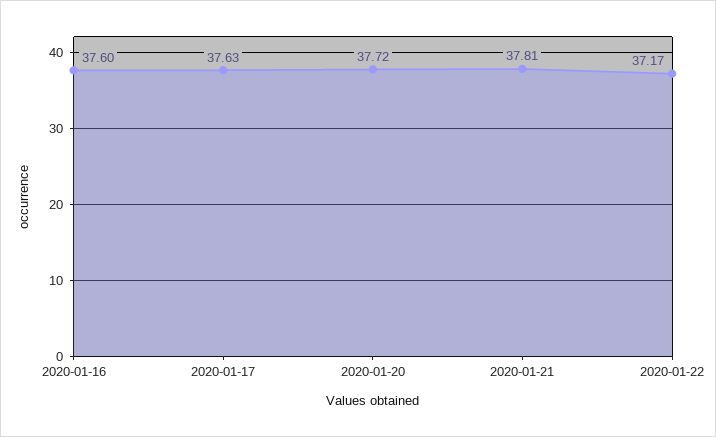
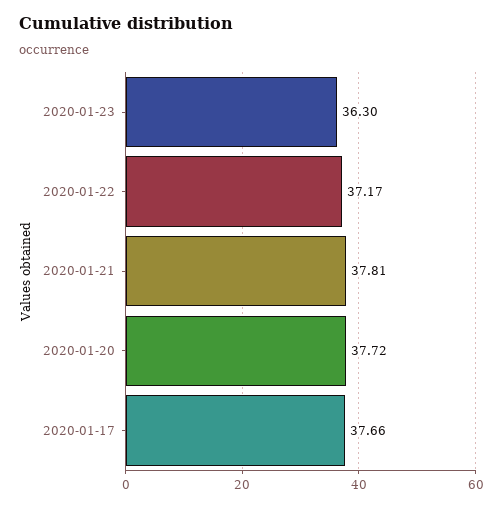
2020-01-16: 37.6 -> none
2020-01-17: 37.63 -> 37.66
2020-01-23: none -> 36.3

